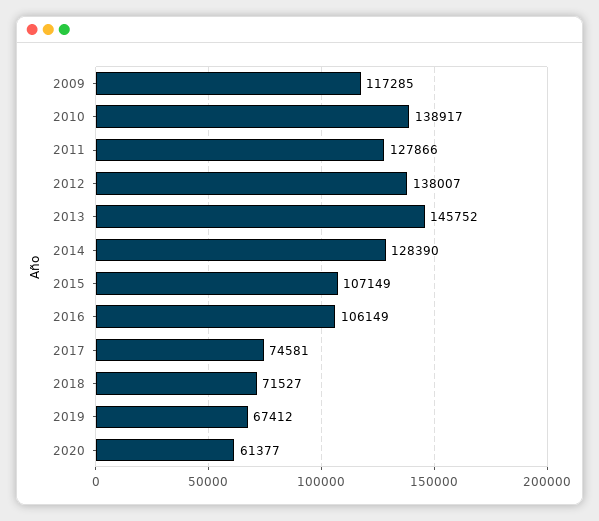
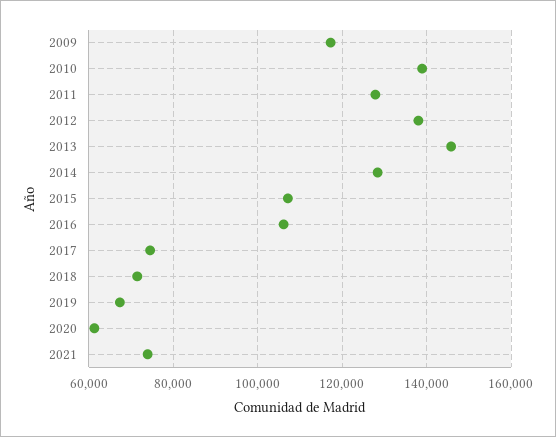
2021: none -> 74000

